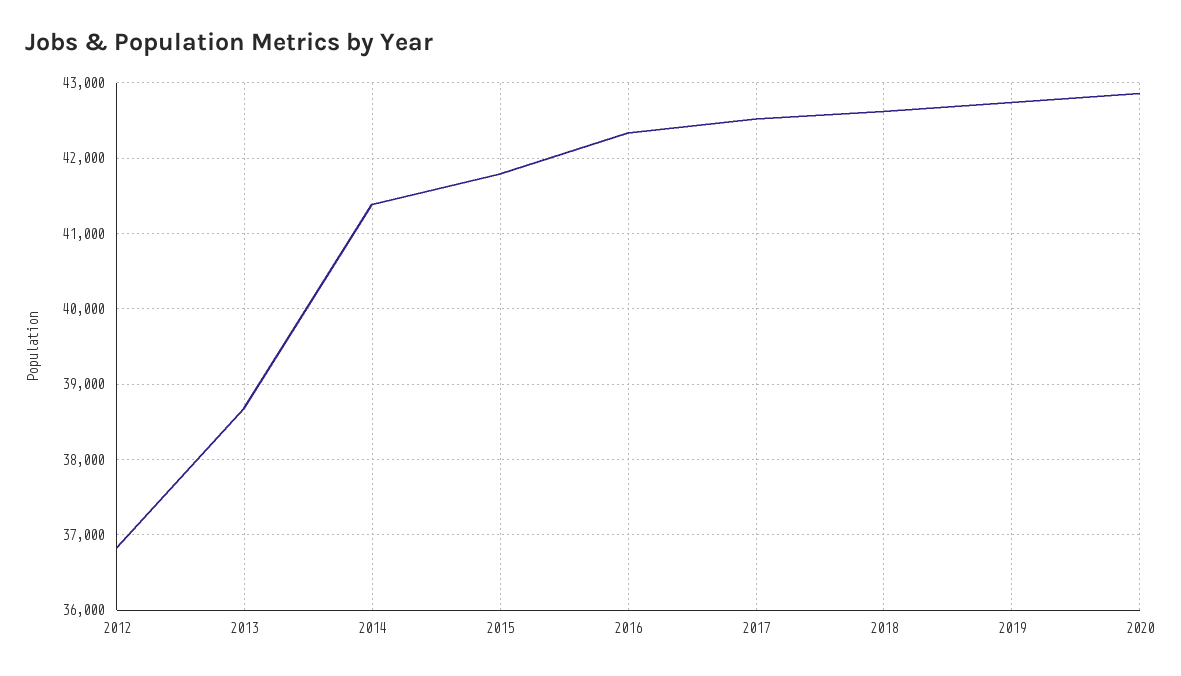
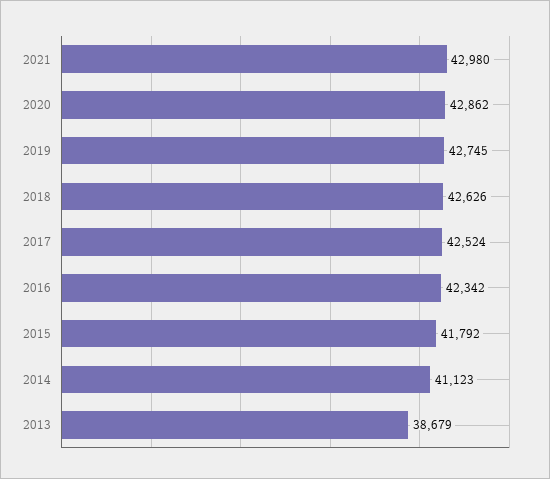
2012: 36800 -> none
2014: 41400 -> 41123
2021: none -> 42980

